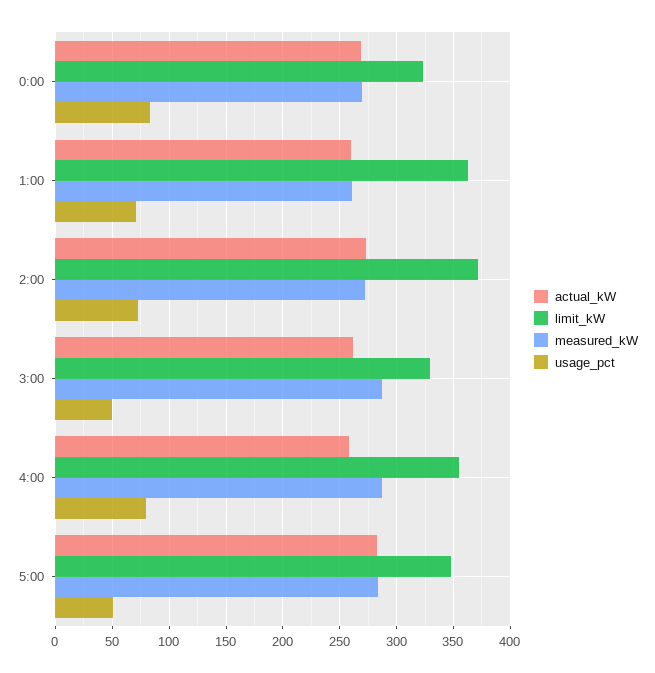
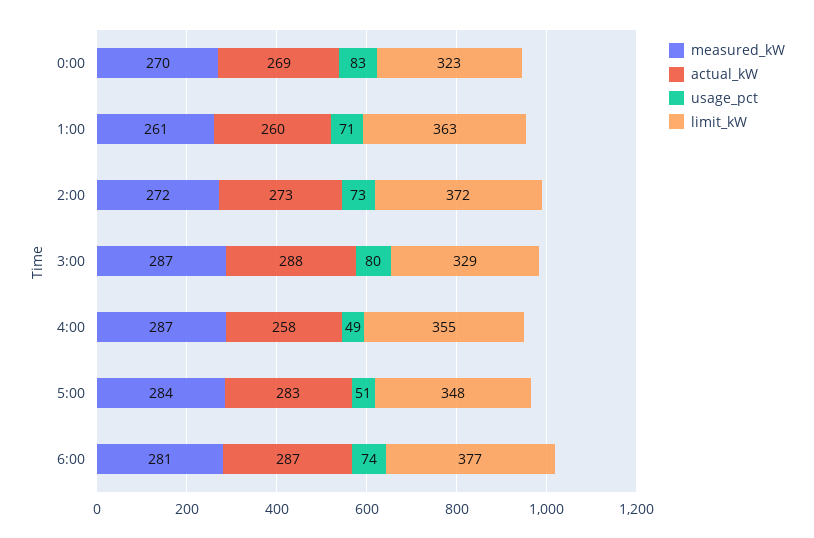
actual_kW, 3:00: 260 -> 288
usage_pct, 3:00: 50 -> 80
usage_pct, 4:00: 80 -> 49
measured_kW, 6:00: none -> 281
actual_kW, 6:00: none -> 287
usage_pct, 6:00: none -> 74
limit_kW, 6:00: none -> 377

